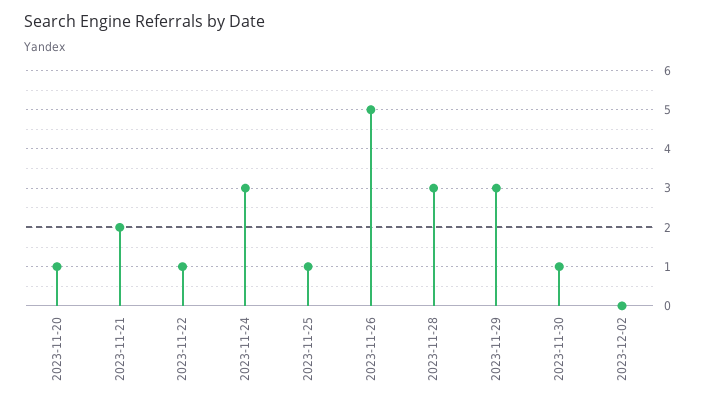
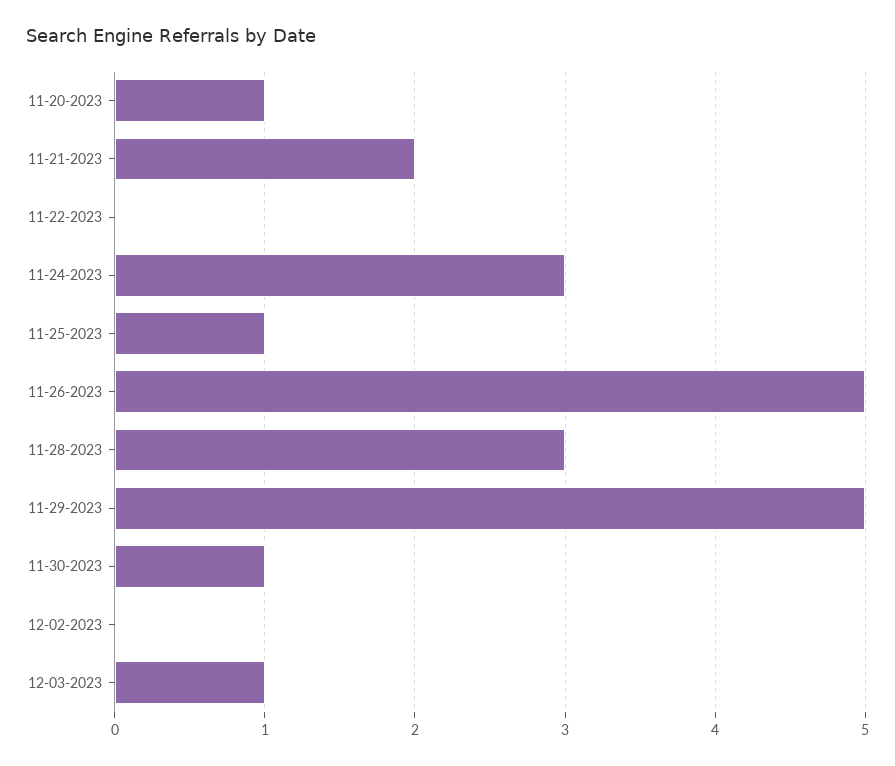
2023-11-22: 1 -> 0
2023-11-29: 3 -> 5
12-03-2023: none -> 1

